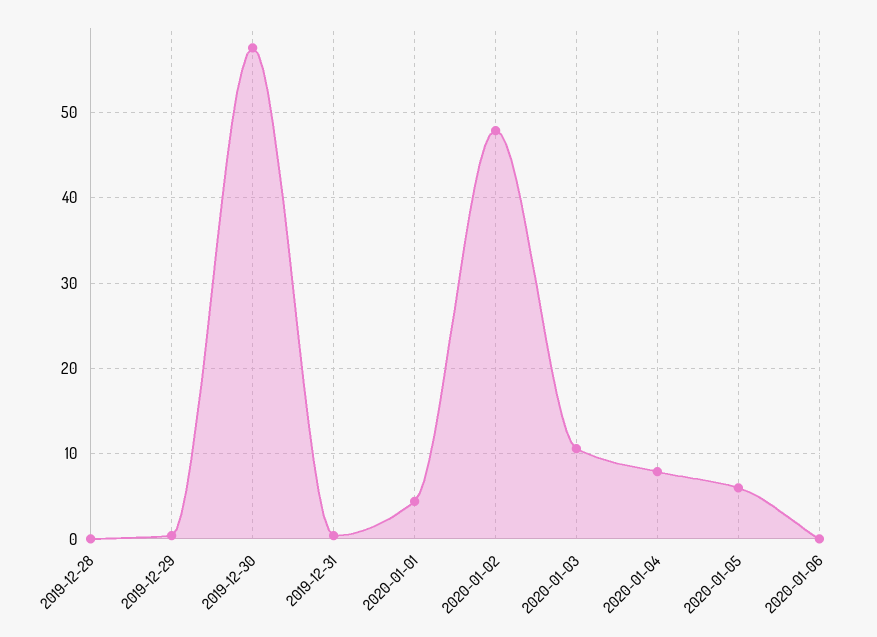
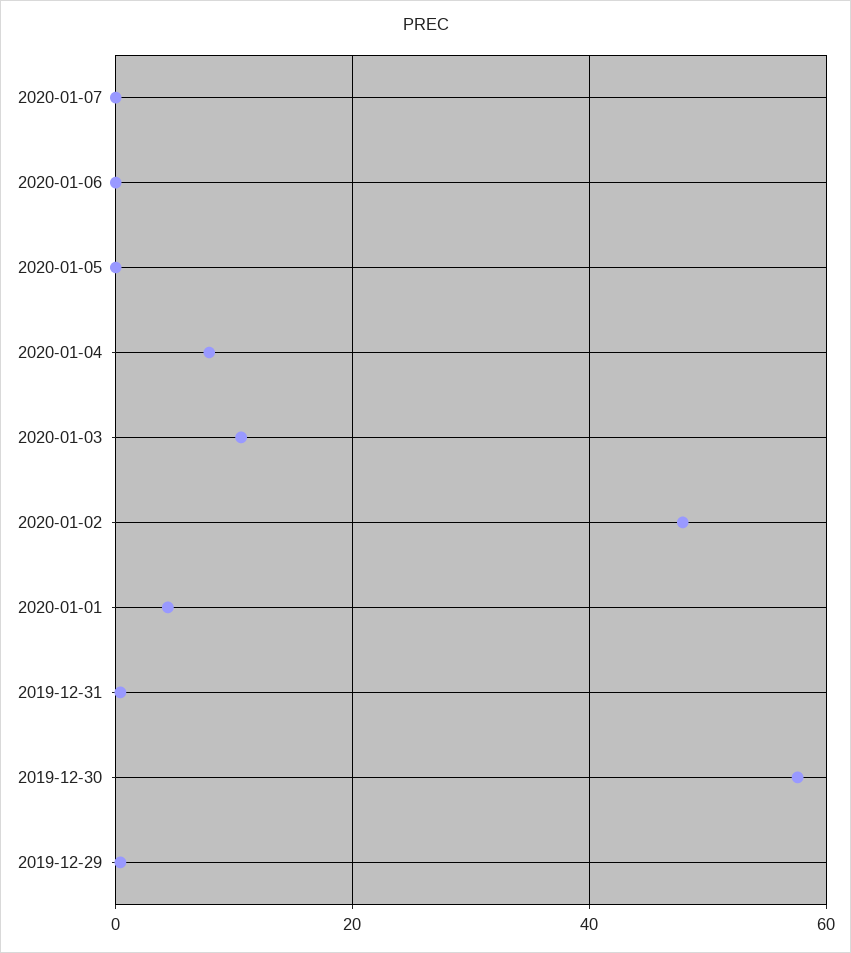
2019-12-28: 0 -> none
2020-01-05: 6 -> 0
2020-01-07: none -> 0

